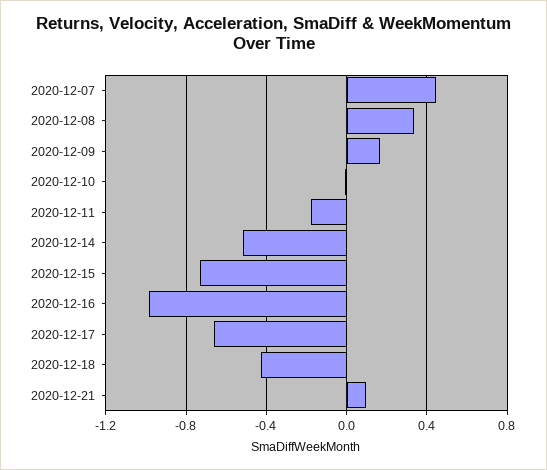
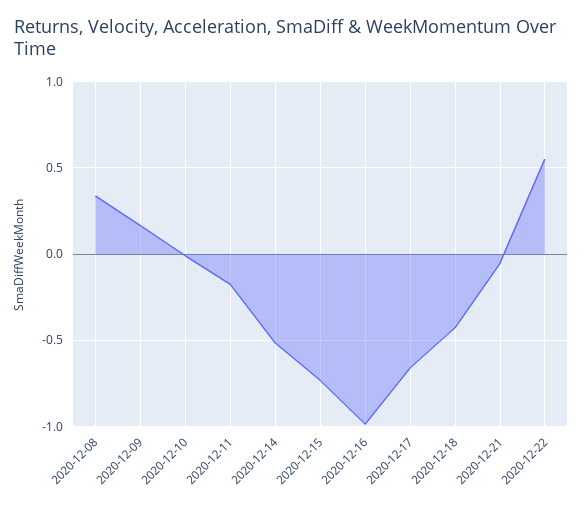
2020-12-07: 0.45 -> none
2020-12-21: 0.1 -> -0.05
2020-12-22: none -> 0.55

